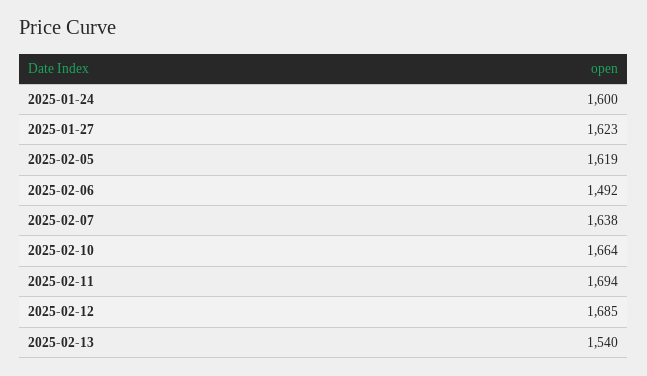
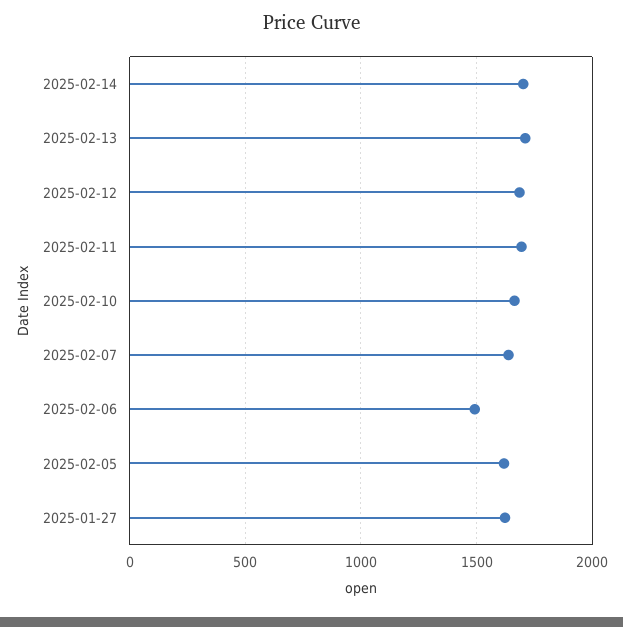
2025-01-24: 1600 -> none
2025-02-13: 1540 -> 1700
2025-02-14: none -> 1700

